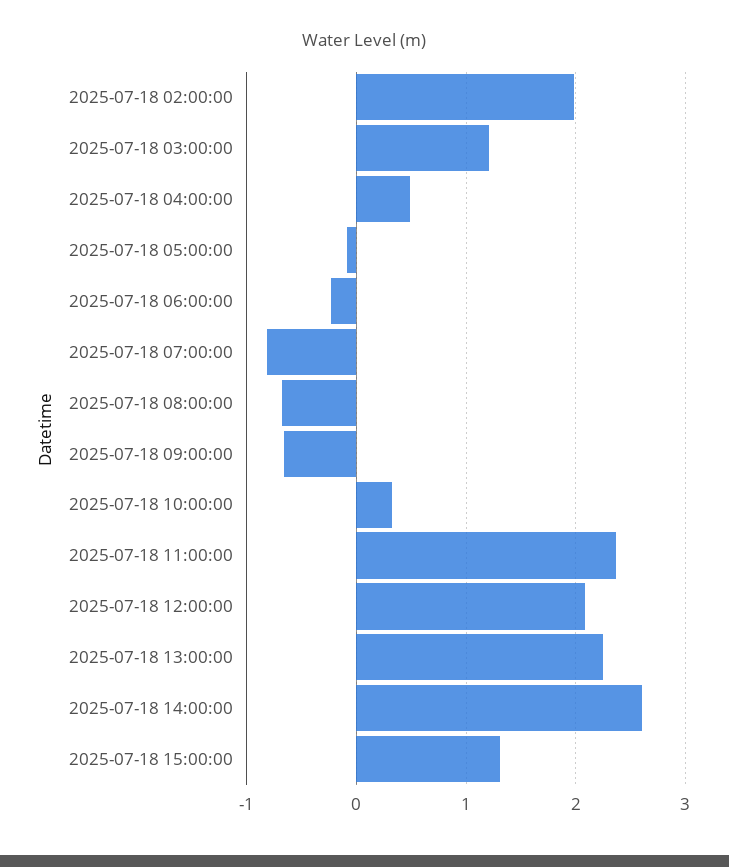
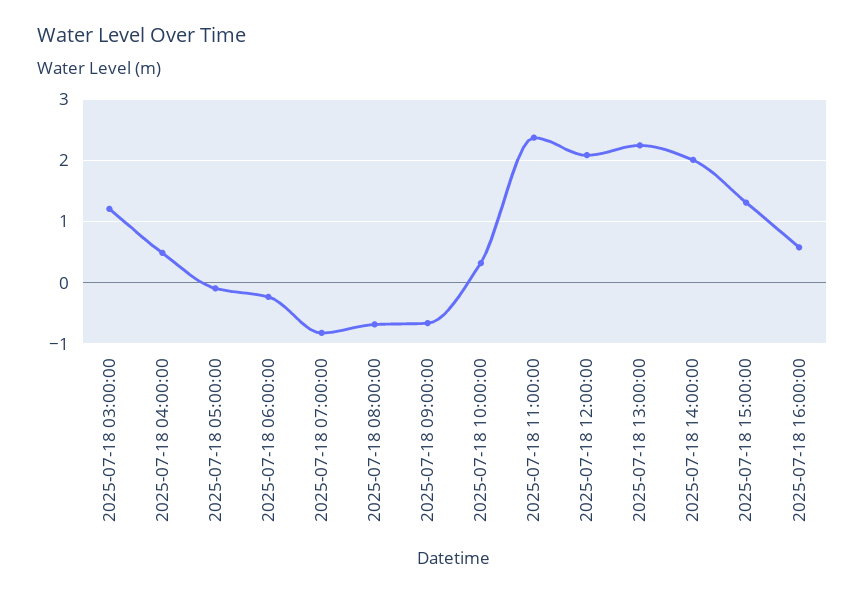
2025-07-18 02:00:00: 2 -> none
2025-07-18 14:00:00: 2.6 -> 2
2025-07-18 16:00:00: none -> 0.6

